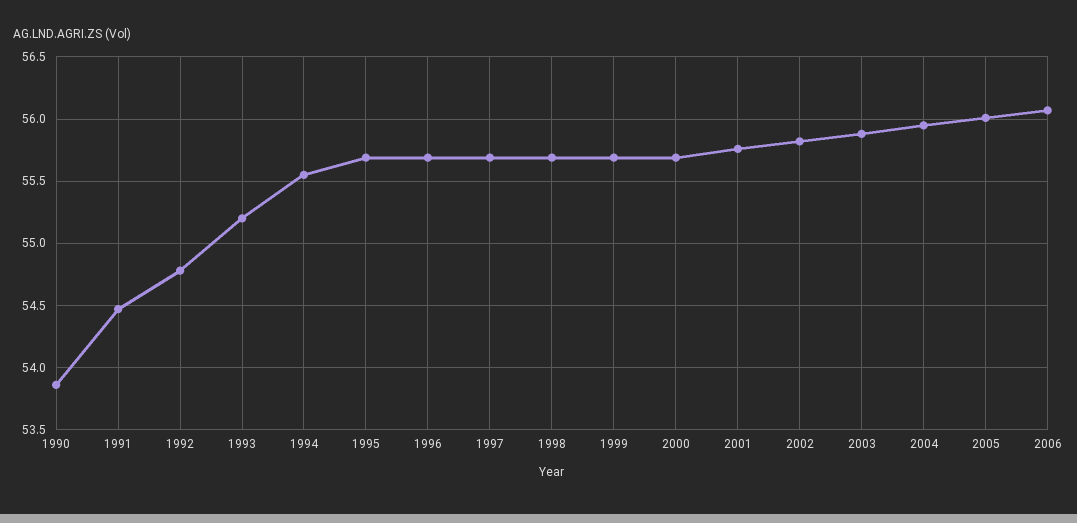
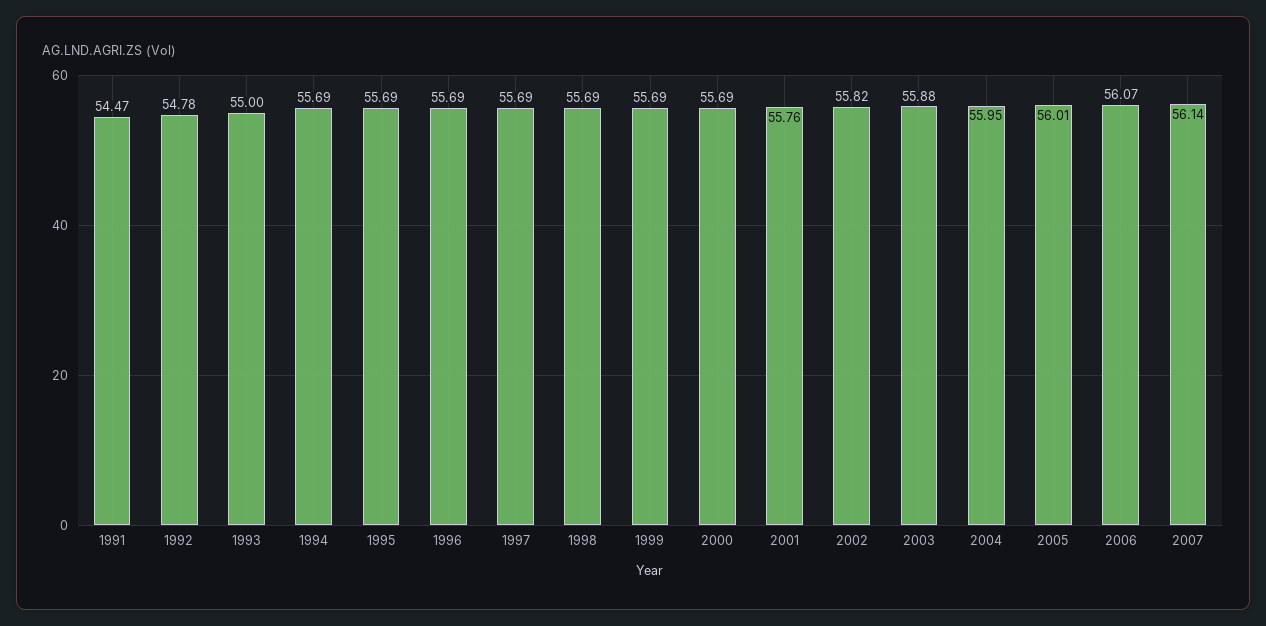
1990: 53.85 -> none
1993: 55.2 -> 55
1994: 55.55 -> 55.69
2007: none -> 56.14

